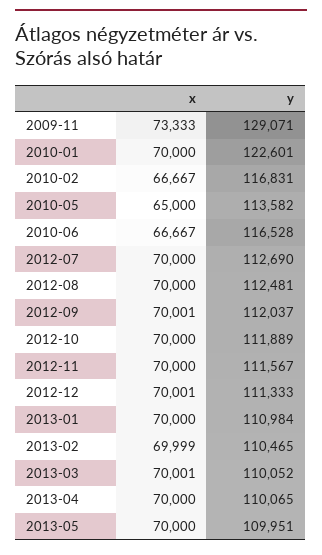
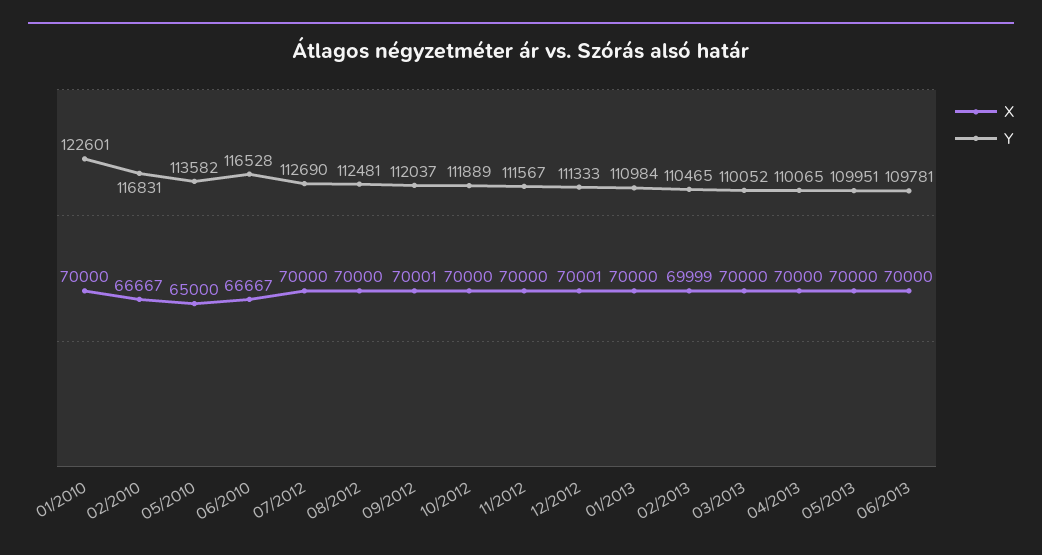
x, 2009-11: 73333 -> none
y, 2009-11: 129071 -> none
x, 2013-03: 70001 -> 70000
x, 06/2013: none -> 70000
y, 06/2013: none -> 109781

